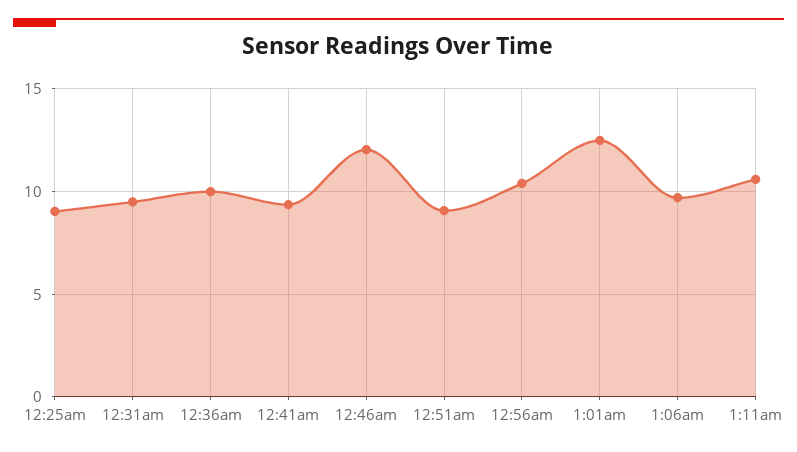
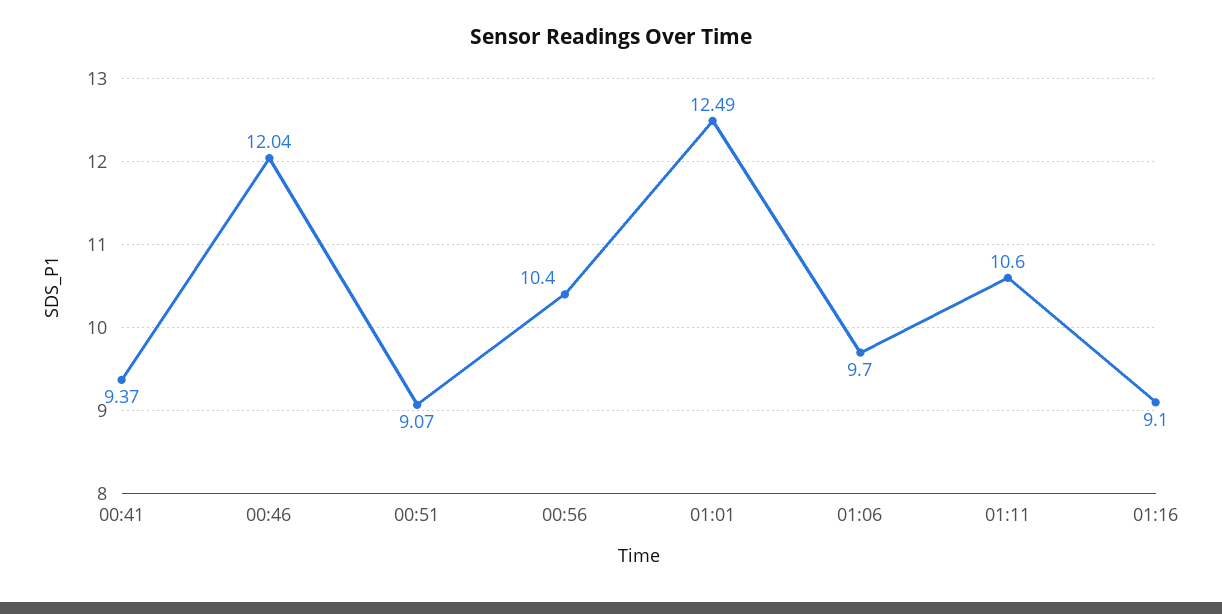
12:25am: 9 -> none
12:31am: 9.5 -> none
12:36am: 10 -> none
01:16: none -> 9.1

